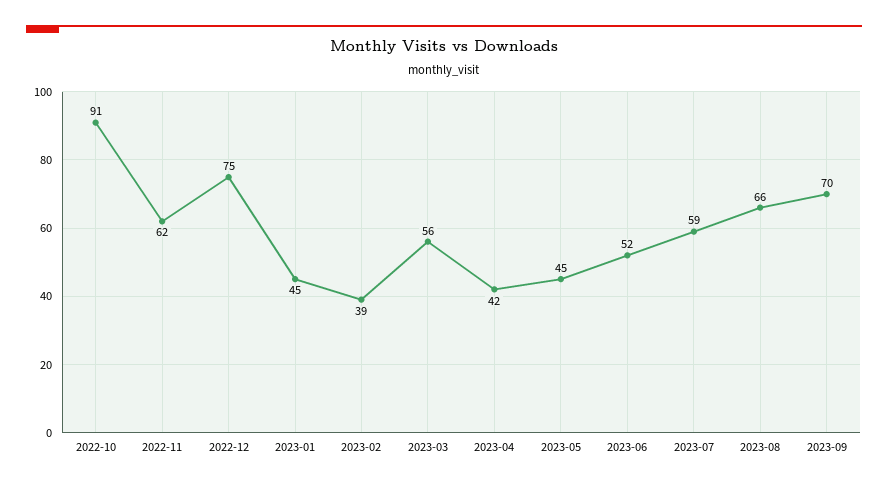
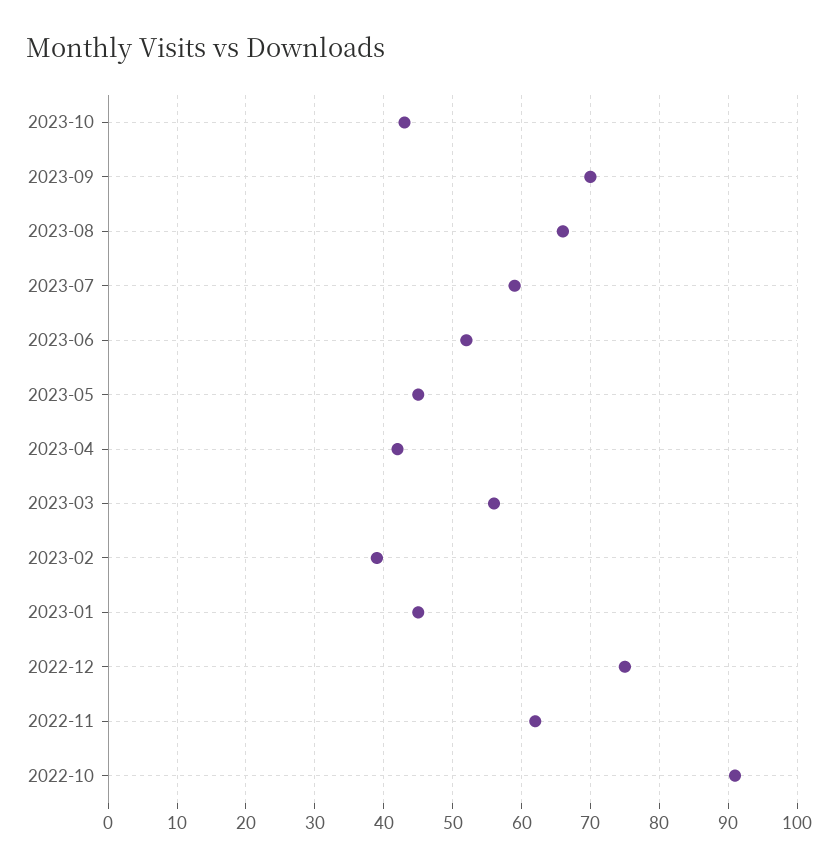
2023-10: none -> 43

